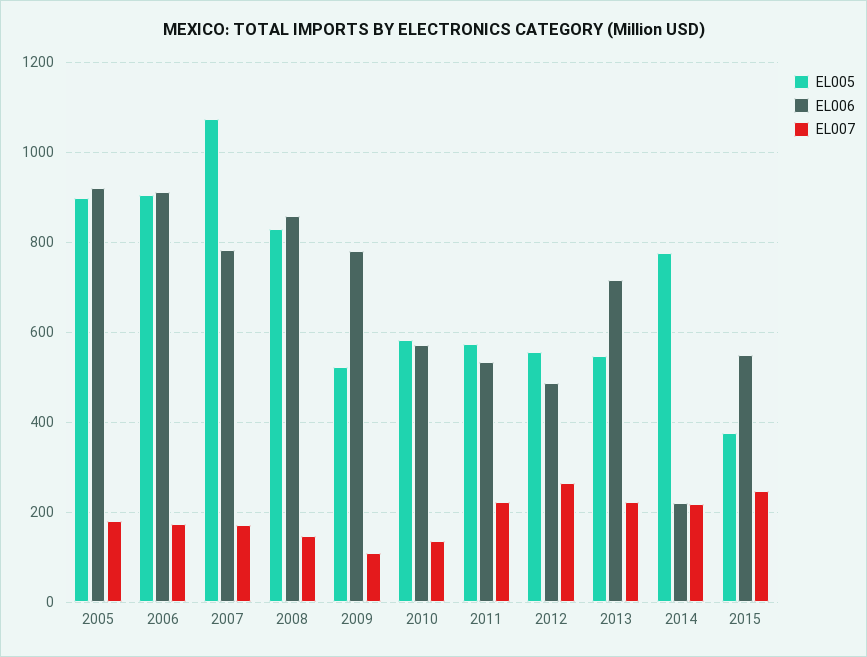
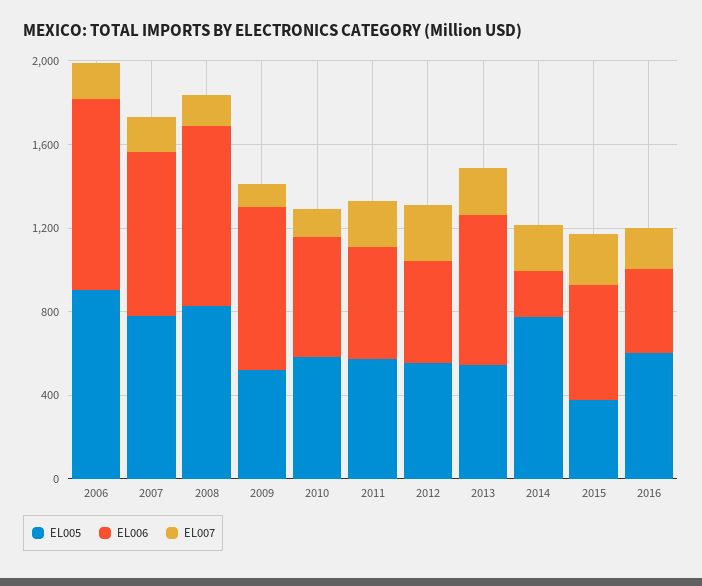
EL005, 2005: 900 -> none
EL006, 2005: 920 -> none
EL007, 2005: 180 -> none
EL005, 2007: 1080 -> 800
EL005, 2016: none -> 600
EL006, 2016: none -> 400
EL007, 2016: none -> 200

